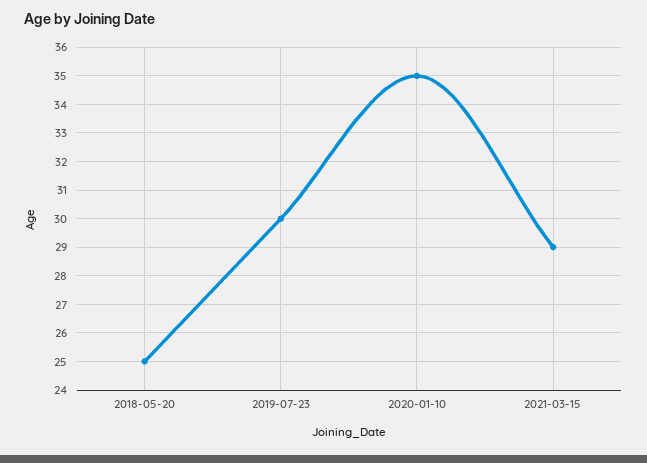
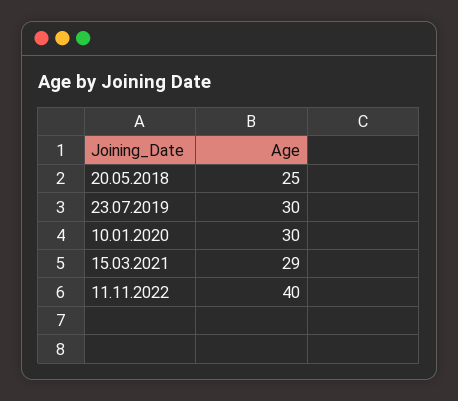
2020-01-10: 35 -> 30
11.11.2022: none -> 40

